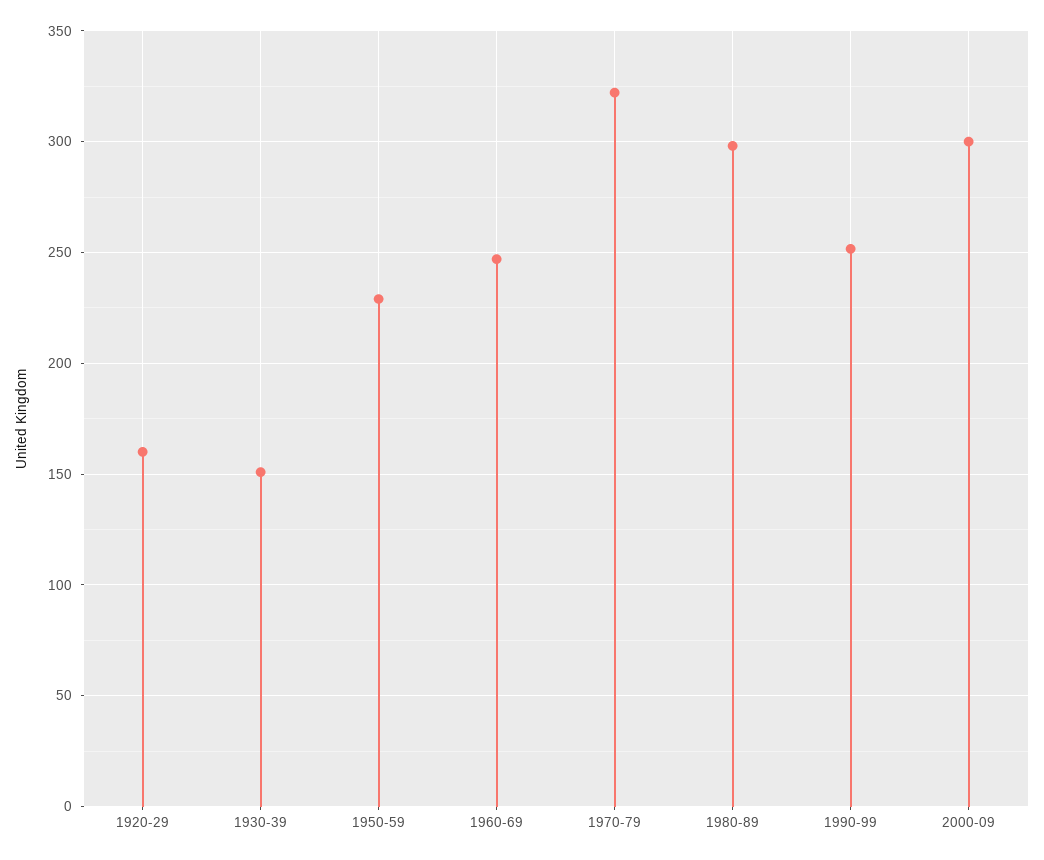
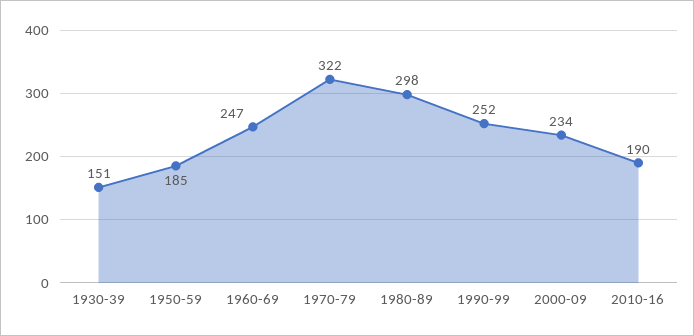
1920-29: 160 -> none
1950-59: 230 -> 185
2000-09: 300 -> 234
2010-16: none -> 190

